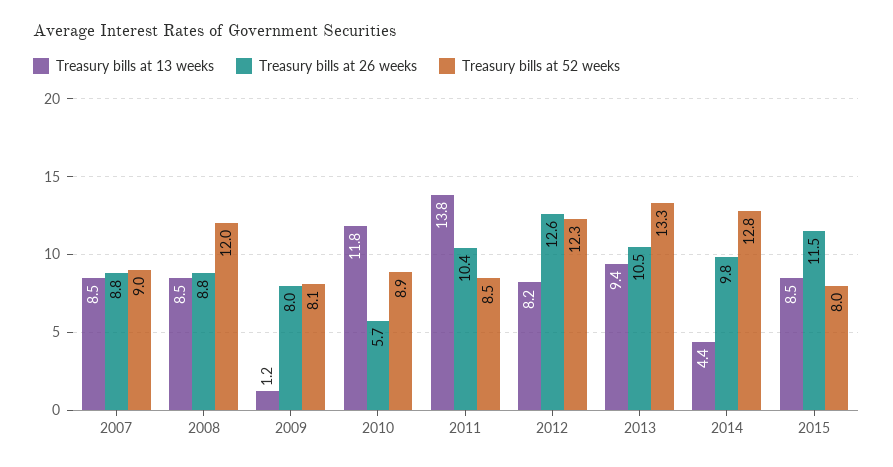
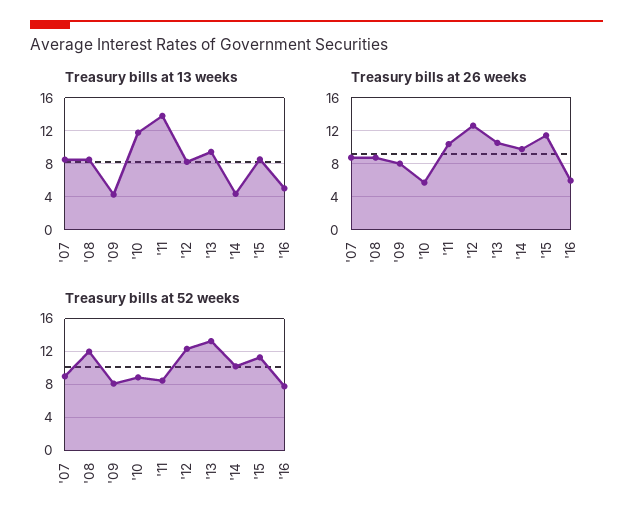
Treasury bills at 13 weeks, 2009: 1.2 -> 4
Treasury bills at 52 weeks, 2014: 12.8 -> 10
Treasury bills at 52 weeks, 2015: 8 -> 11
Treasury bills at 13 weeks, '16: none -> 5
Treasury bills at 26 weeks, '16: none -> 6
Treasury bills at 52 weeks, '16: none -> 8

